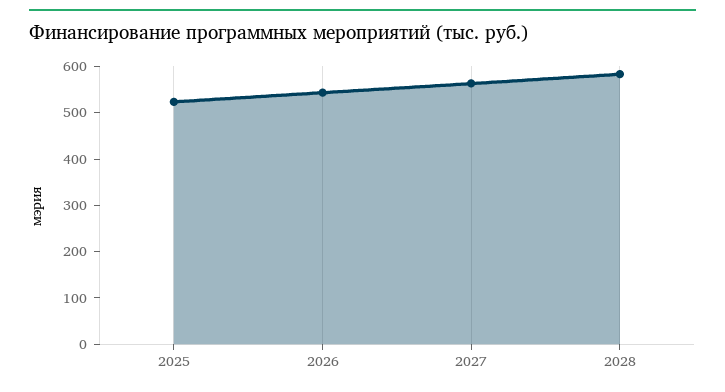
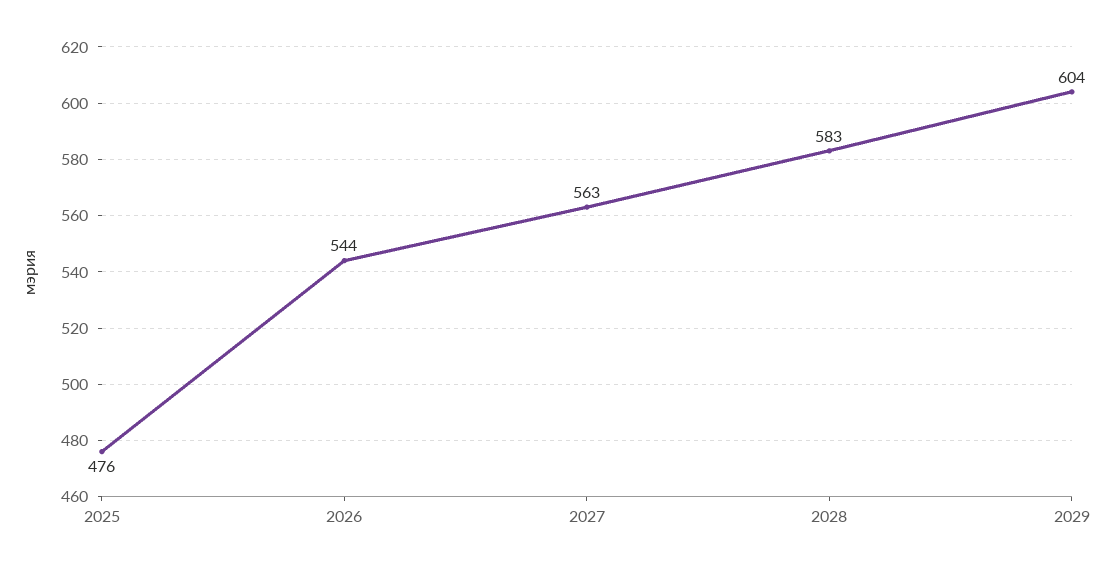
2025: 520 -> 476
2029: none -> 604

